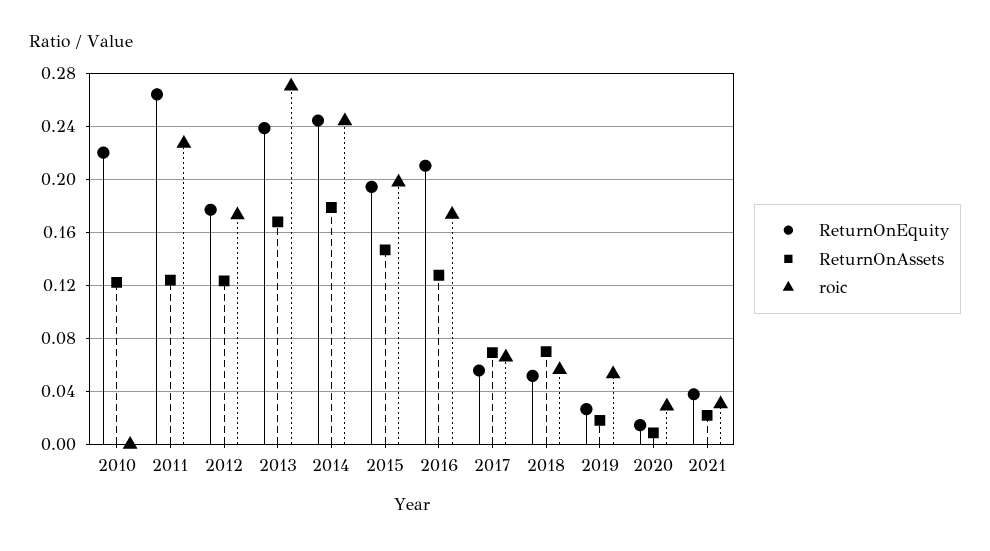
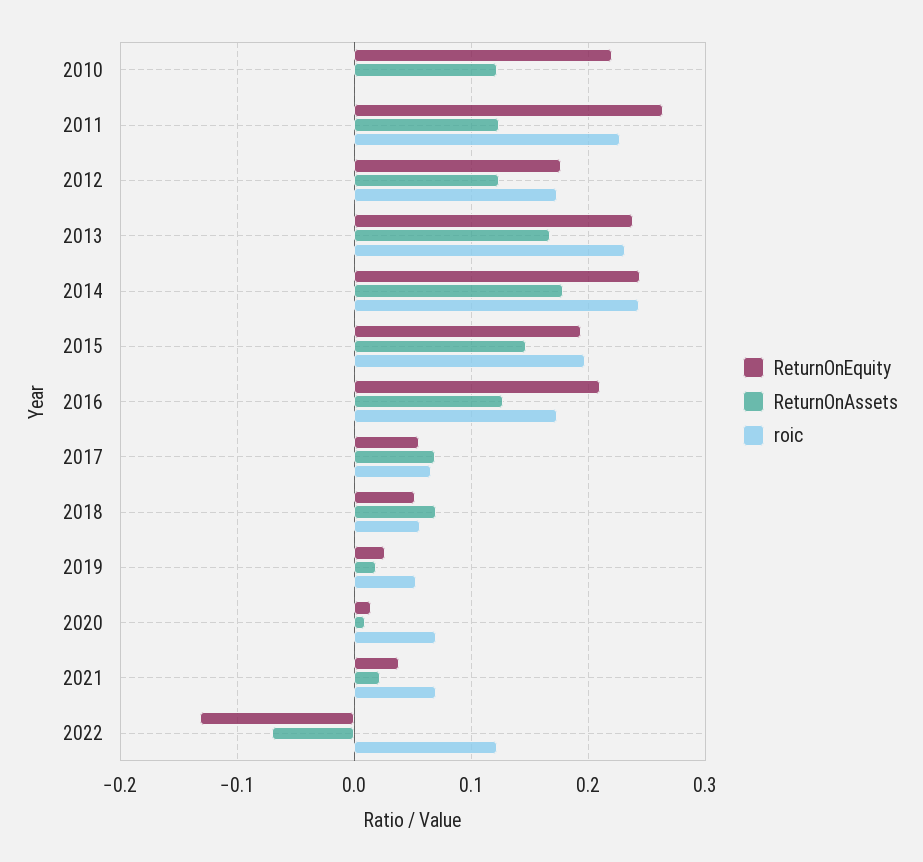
roic, 2013: 0.27 -> 0.23
roic, 2020: 0.03 -> 0.07
roic, 2021: 0.03 -> 0.07
ReturnOnEquity, 2022: none -> -0.13
ReturnOnAssets, 2022: none -> -0.07
roic, 2022: none -> 0.12

